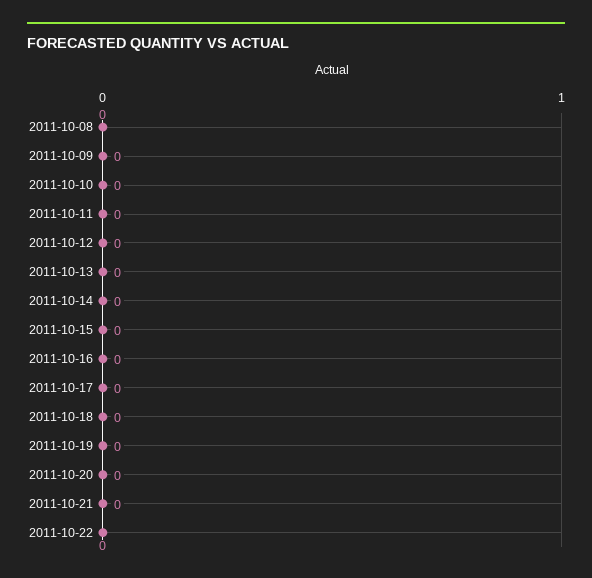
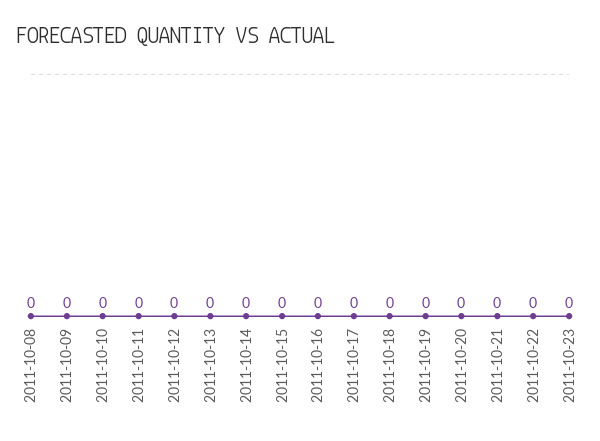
2011-10-23: none -> 0

